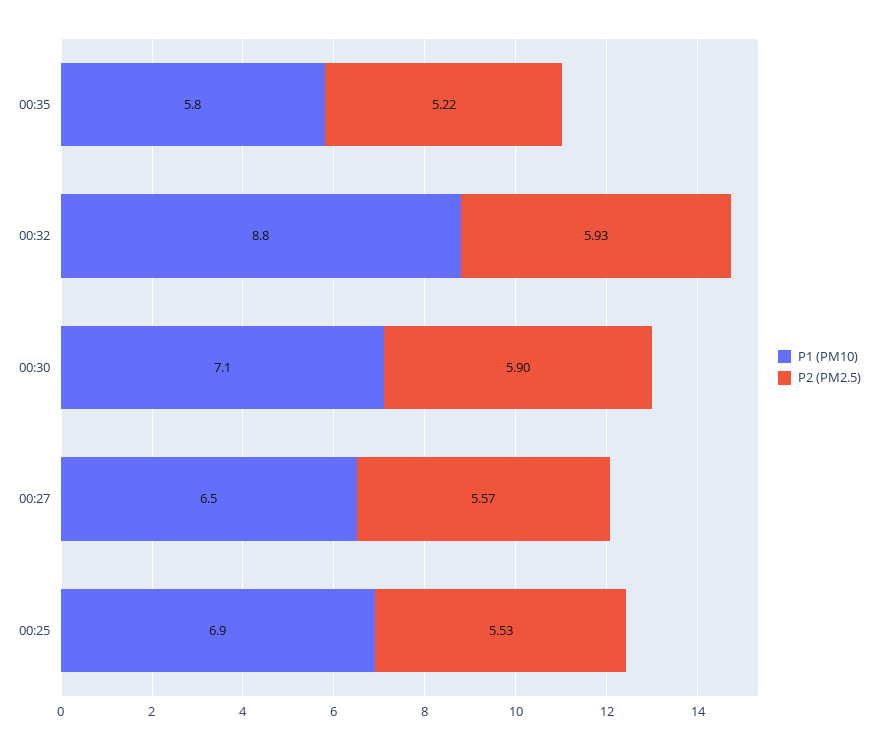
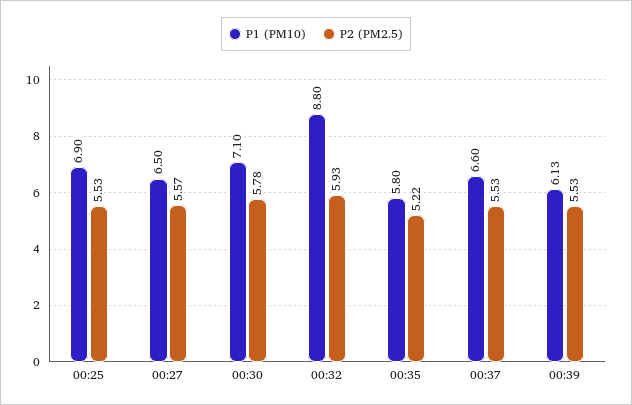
P2 (PM2.5), 00:30: 5.9 -> 5.78
P1 (PM10), 00:37: none -> 6.6
P2 (PM2.5), 00:37: none -> 5.53
P1 (PM10), 00:39: none -> 6.13
P2 (PM2.5), 00:39: none -> 5.53

